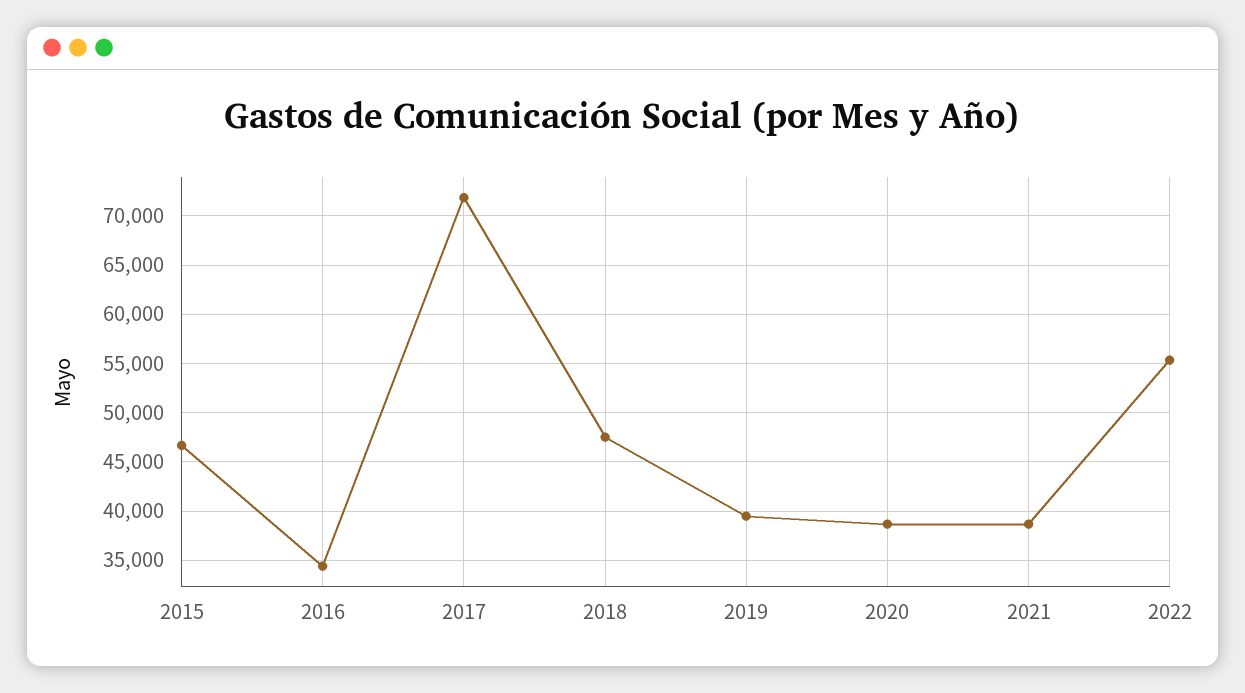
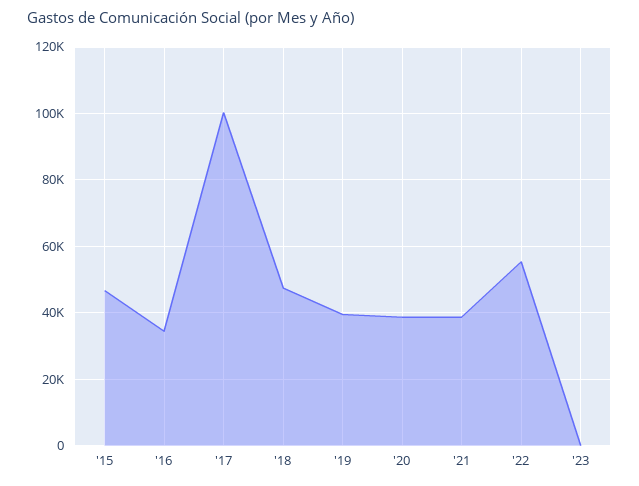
2017: 72000 -> 100000
'23: none -> 0

